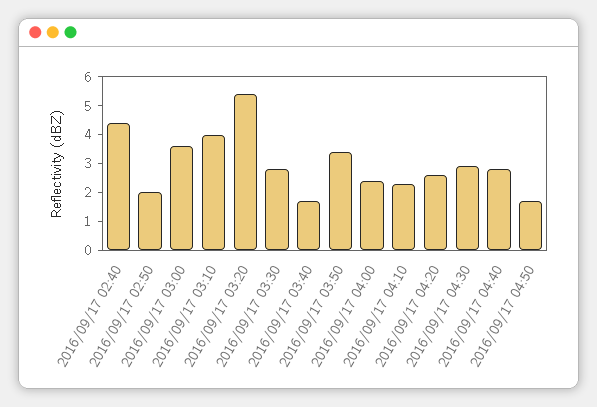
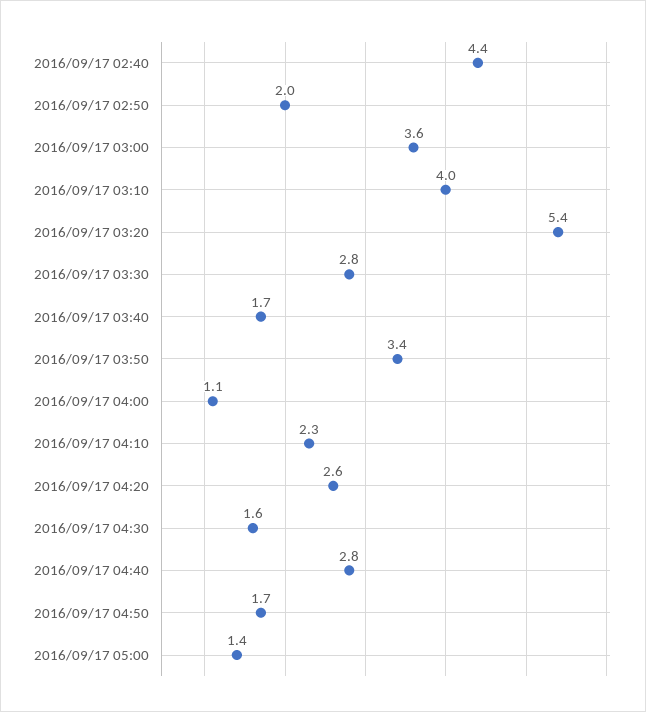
2016/09/17 04:00: 2.5 -> 1.1
2016/09/17 04:30: 3 -> 1.6
2016/09/17 05:00: none -> 1.4

